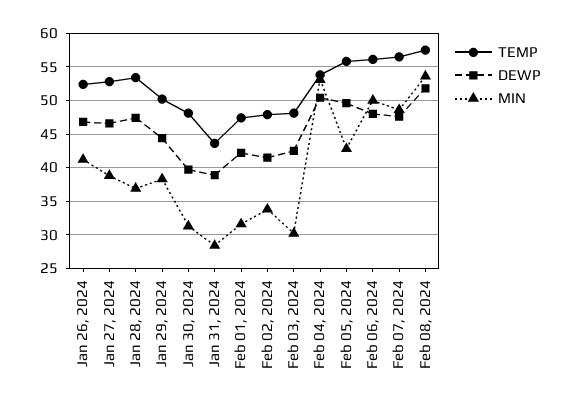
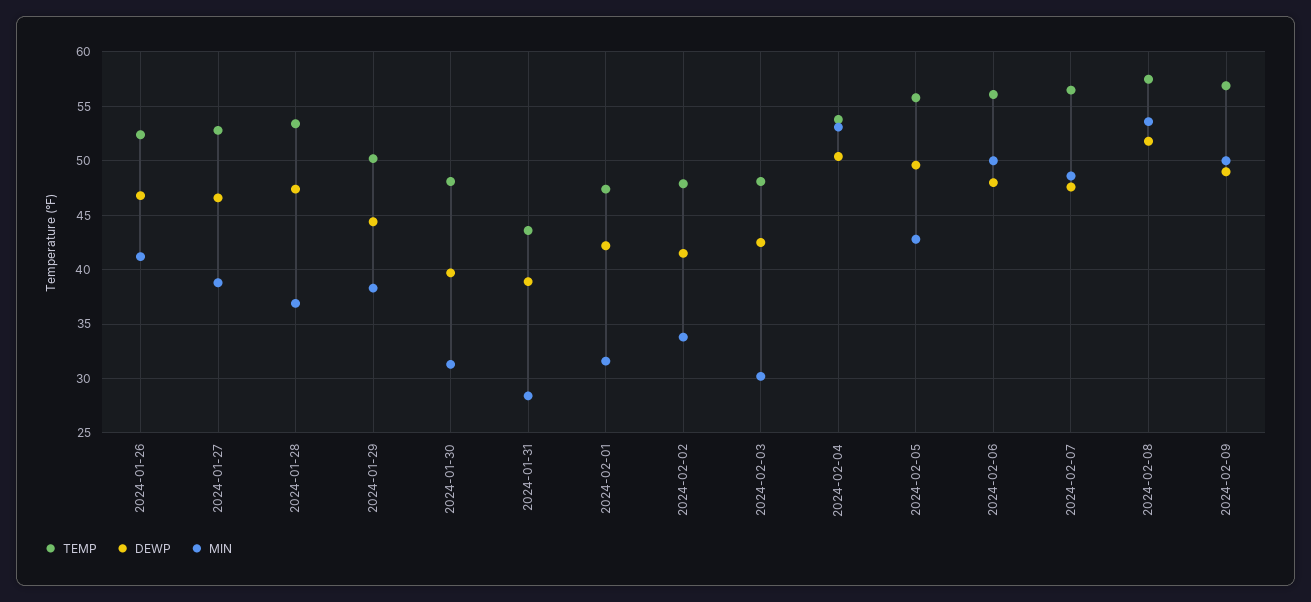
TEMP, 2024-02-09: none -> 57
DEWP, 2024-02-09: none -> 49
MIN, 2024-02-09: none -> 50

